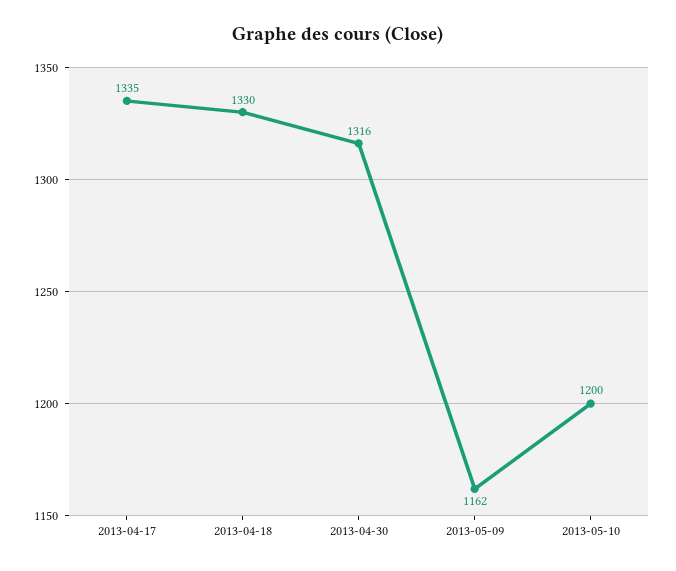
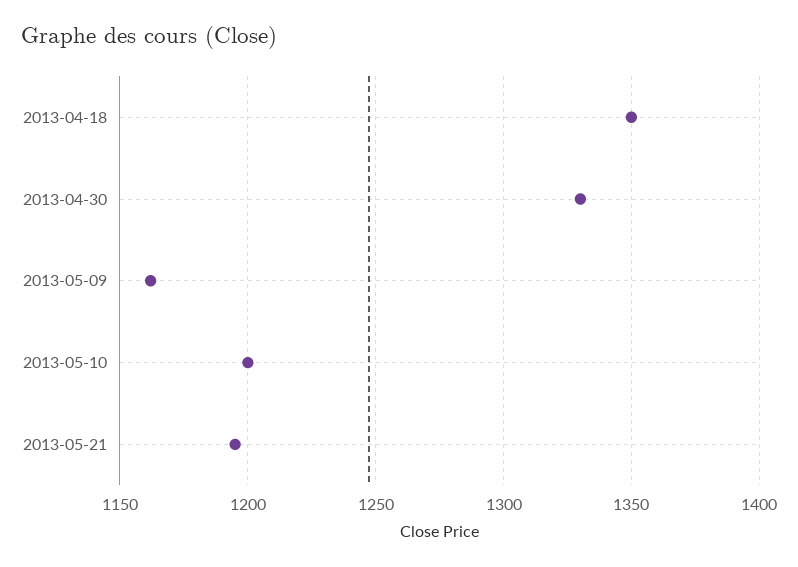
2013-04-17: 1335 -> none
2013-04-18: 1330 -> 1350
2013-04-30: 1316 -> 1330
2013-05-21: none -> 1195

